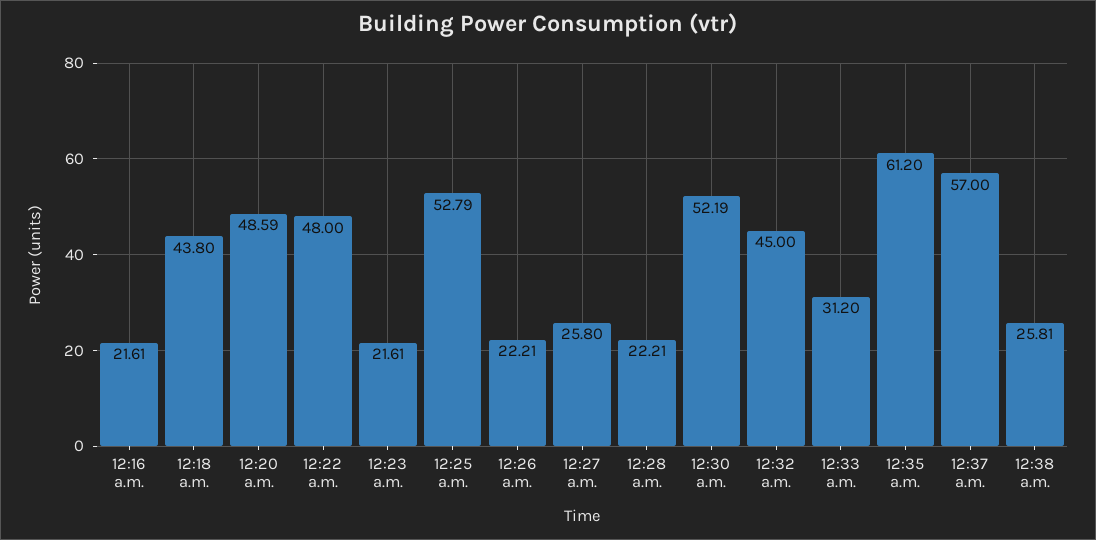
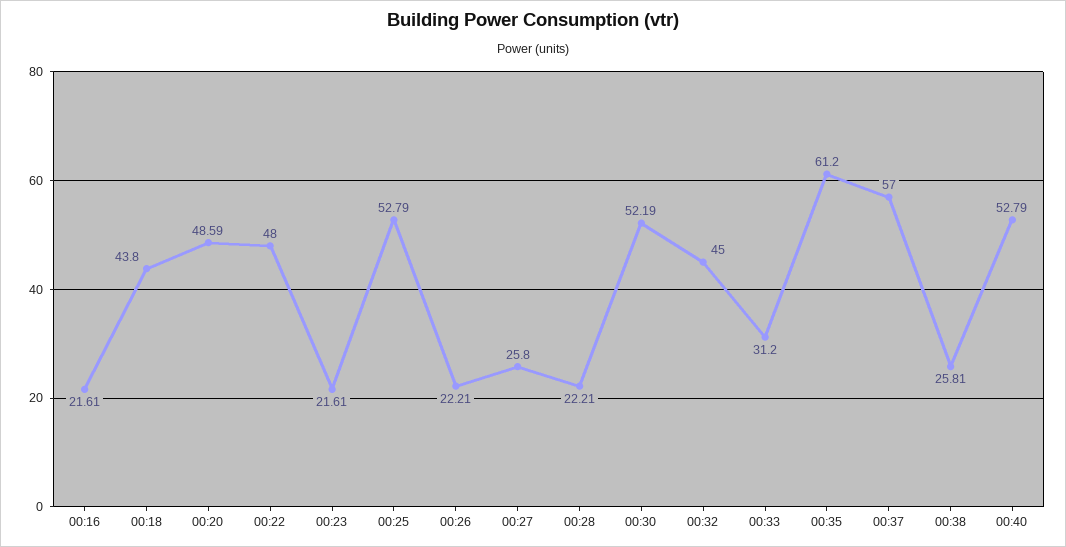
00:40: none -> 52.79

